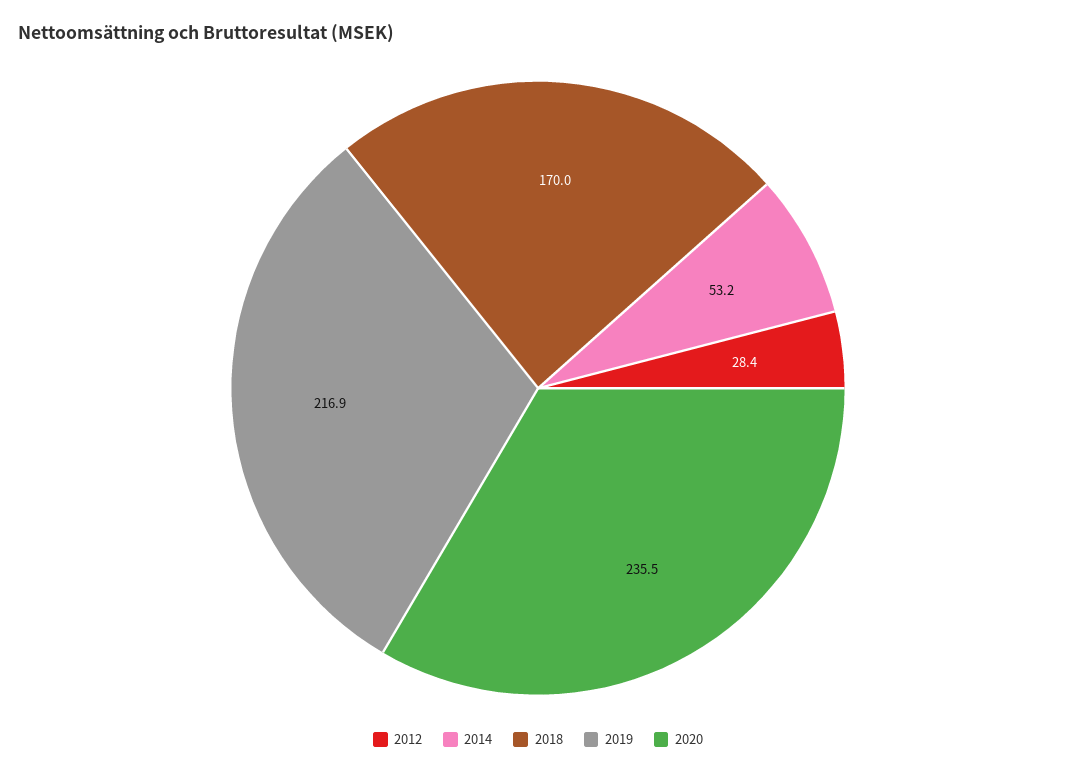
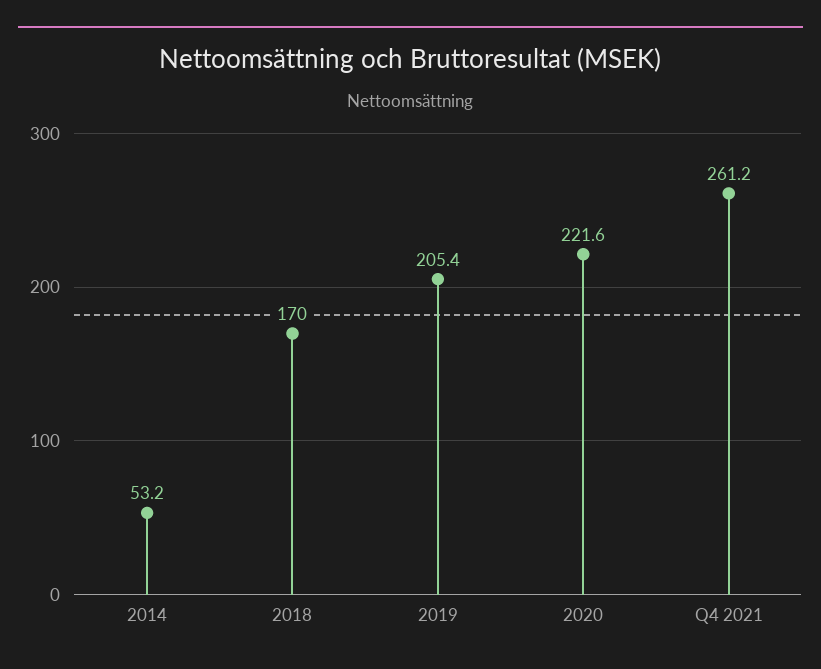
2012: 28.4 -> none
2019: 216.9 -> 205.4
2020: 235.5 -> 221.6
Q4 2021: none -> 261.2

